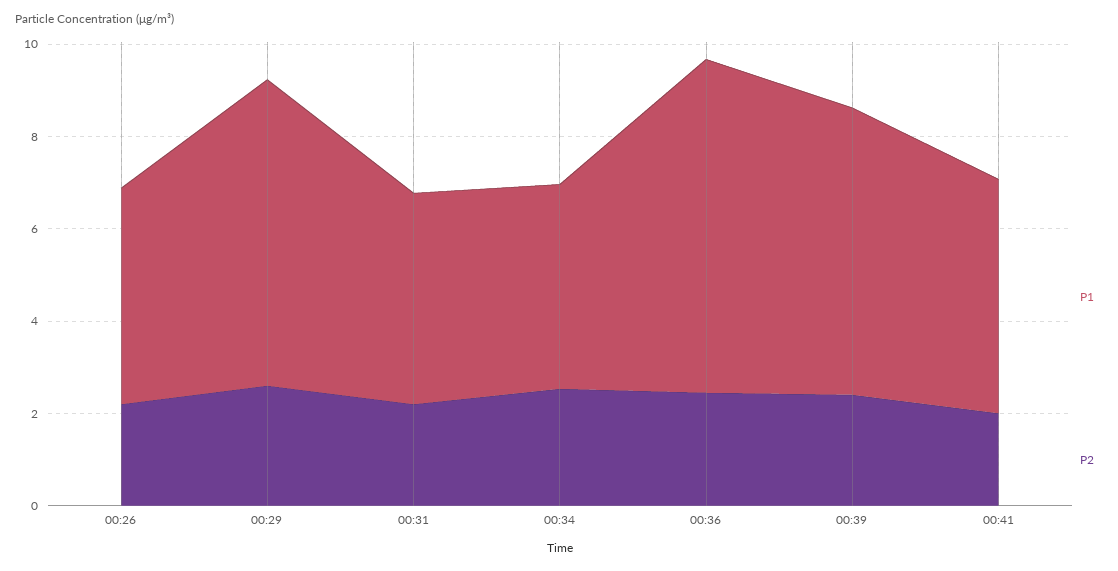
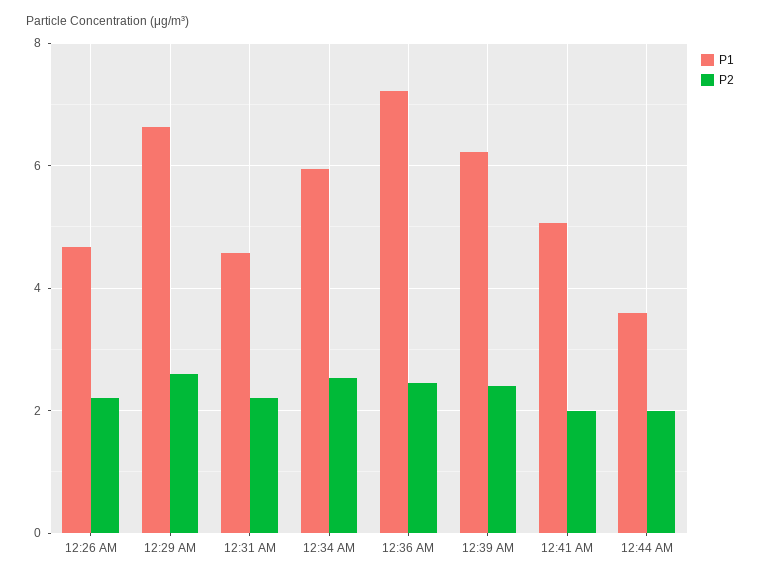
P1, 00:34: 4.5 -> 6
P1, 12:44 AM: none -> 3.6
P2, 12:44 AM: none -> 2

